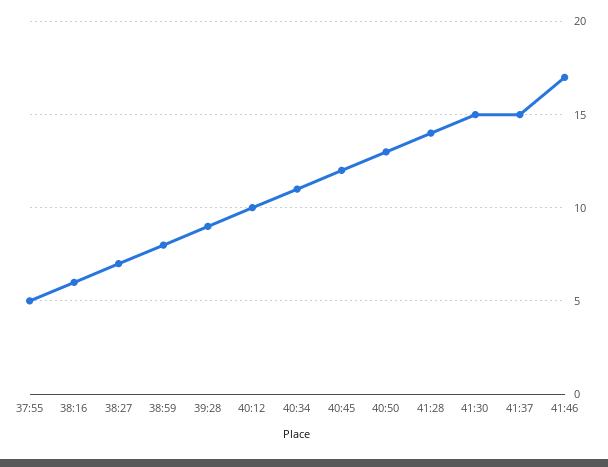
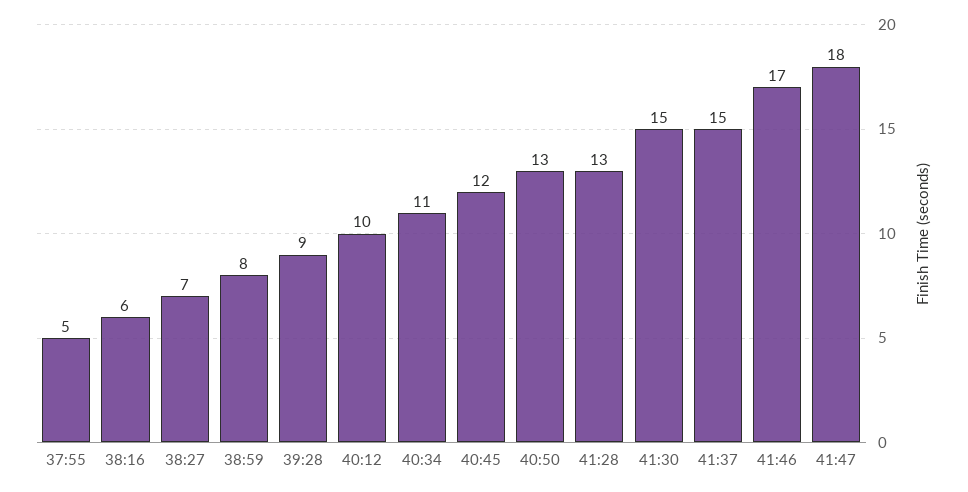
41:28: 14 -> 13
41:47: none -> 18

